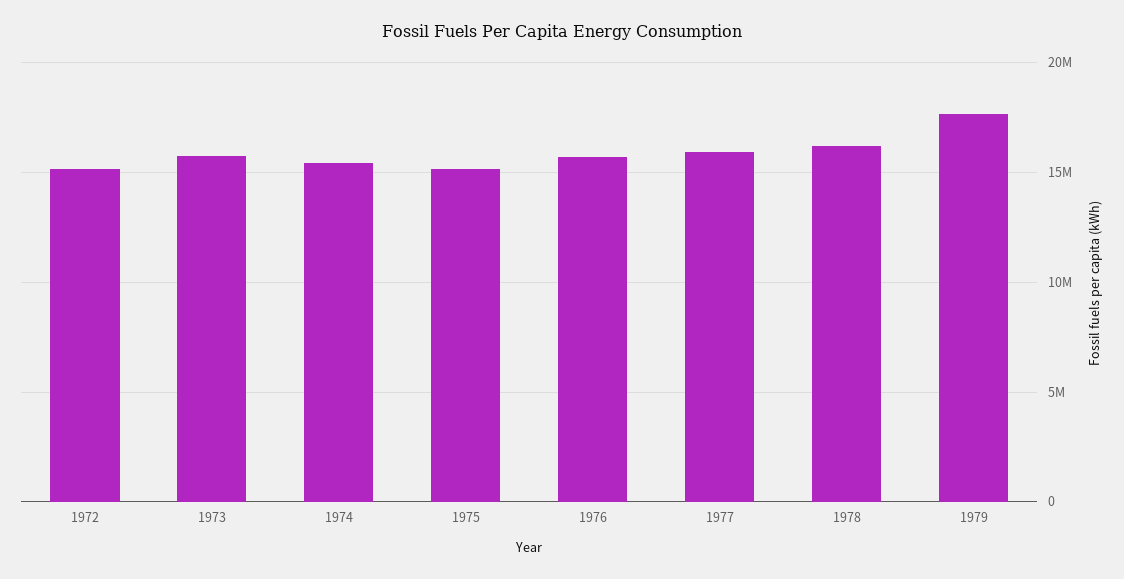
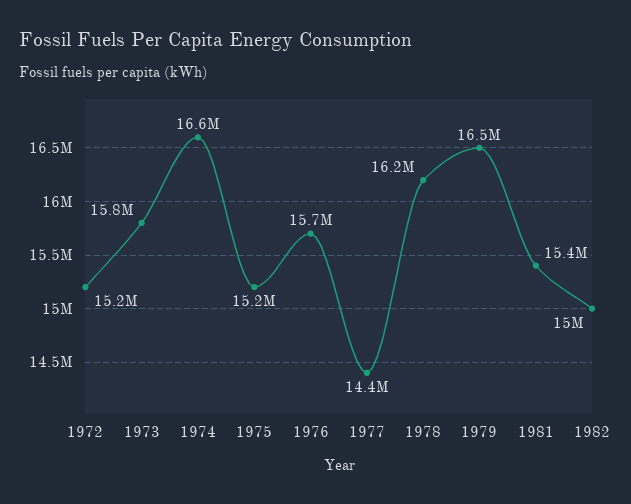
1974: 15500000 -> 16600000
1977: 16000000 -> 14400000
1979: 17500000 -> 16500000
1981: none -> 15400000
1982: none -> 15000000

